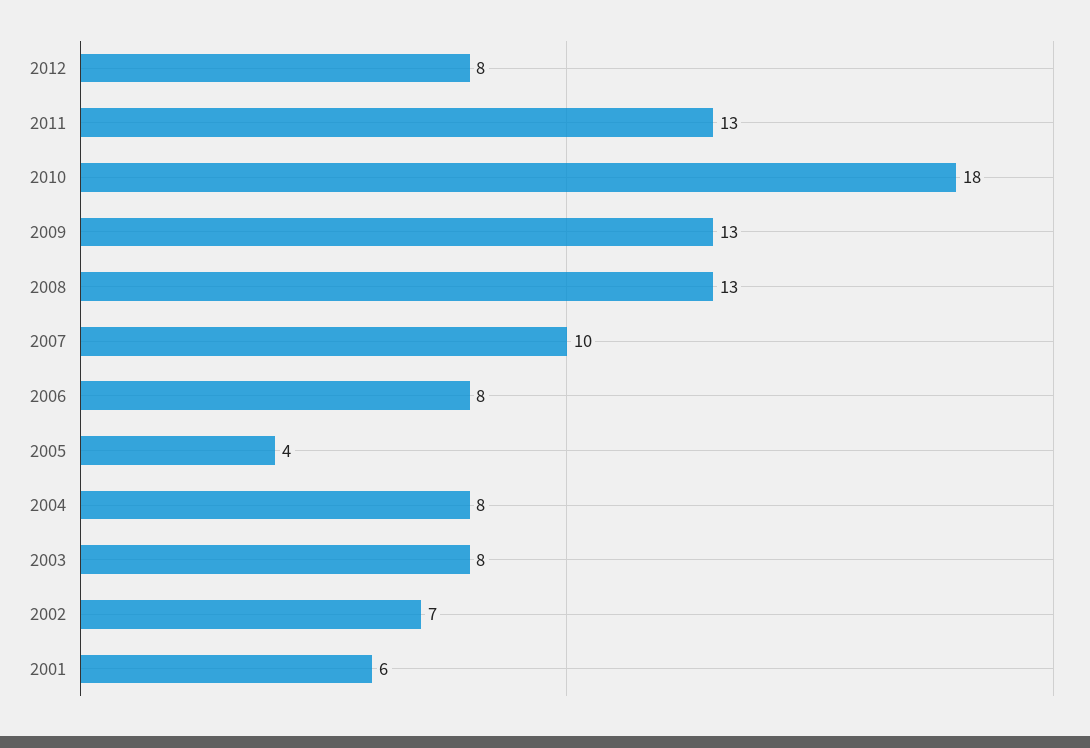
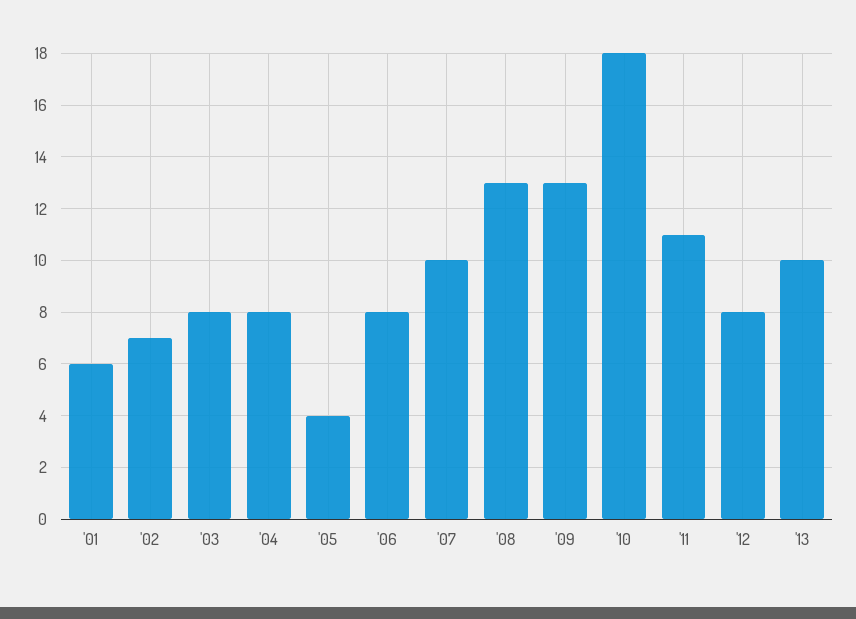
2011: 13 -> 11
'13: none -> 10

